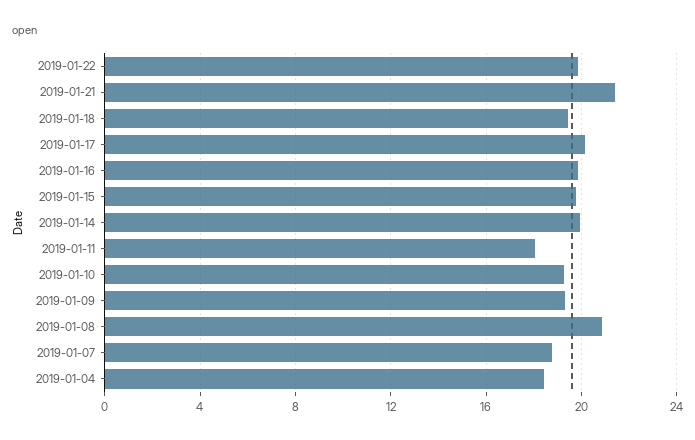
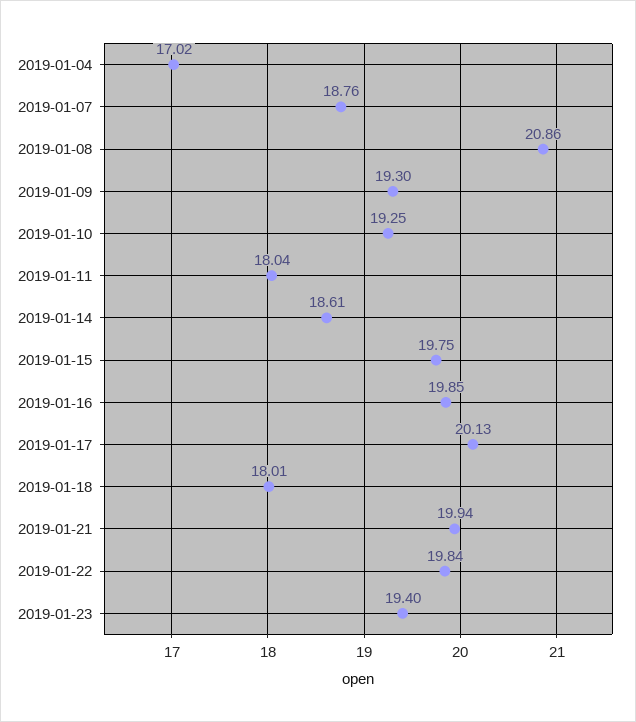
2019-01-21: 21.5 -> 19.94
2019-01-18: 19.5 -> 18.01
2019-01-14: 20 -> 18.61
2019-01-04: 18.5 -> 17.02
2019-01-23: none -> 19.4

